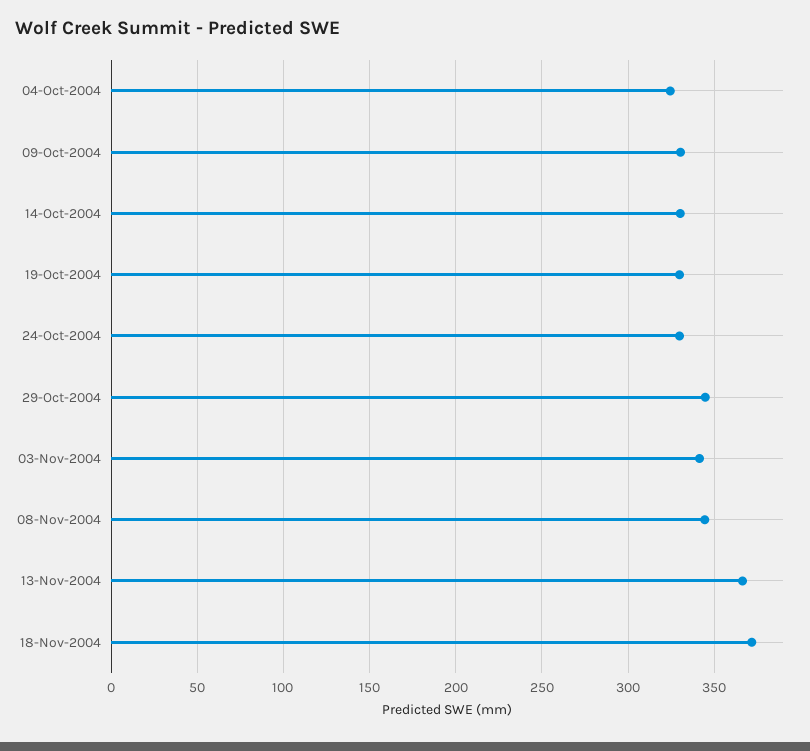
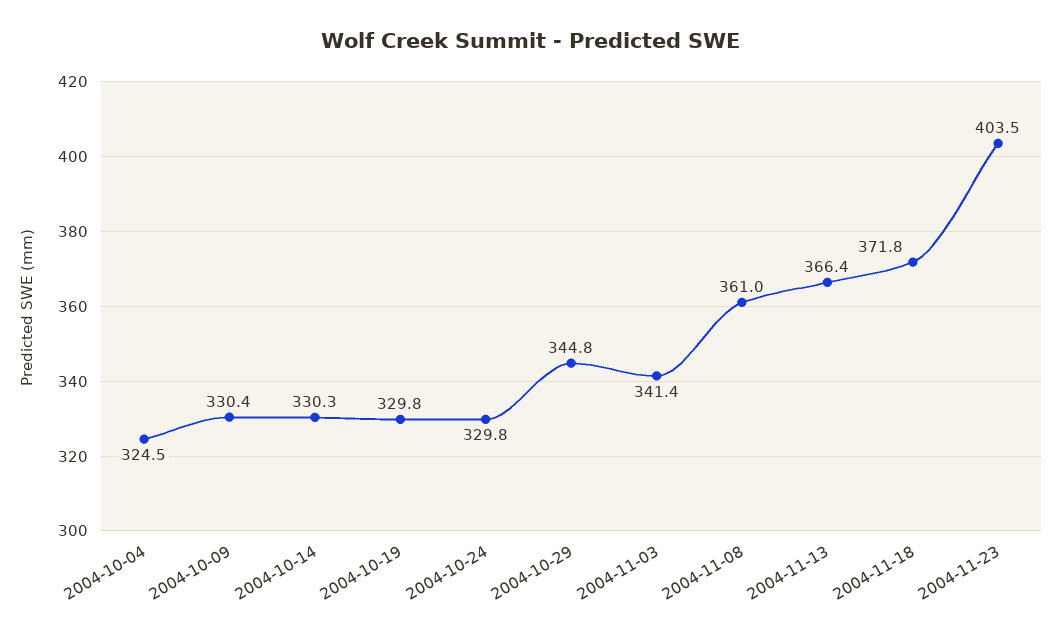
08-Nov-2004: 345 -> 361
2004-11-23: none -> 403.5

